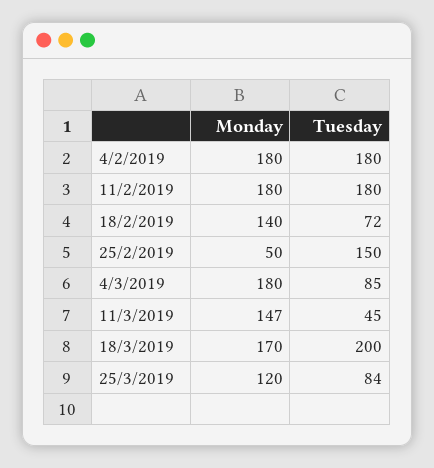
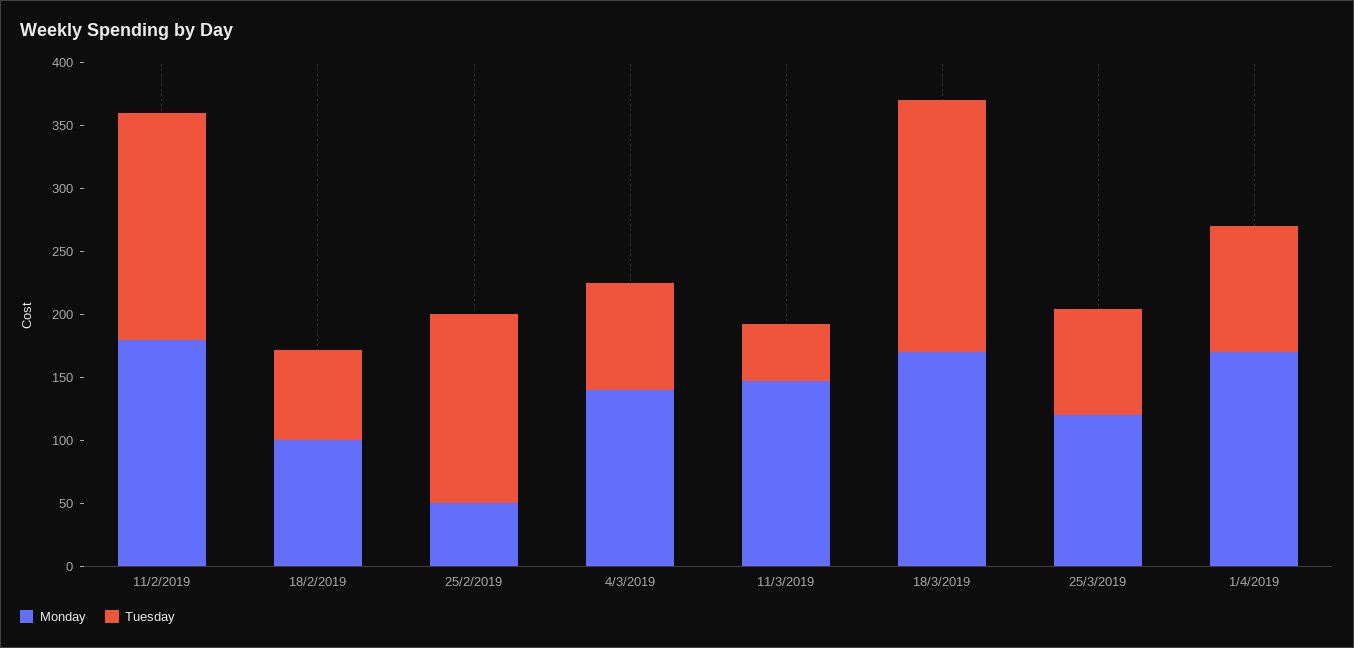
Monday, 4/2/2019: 180 -> none
Tuesday, 4/2/2019: 180 -> none
Monday, 18/2/2019: 140 -> 100
Monday, 4/3/2019: 180 -> 140
Monday, 1/4/2019: none -> 170
Tuesday, 1/4/2019: none -> 100

